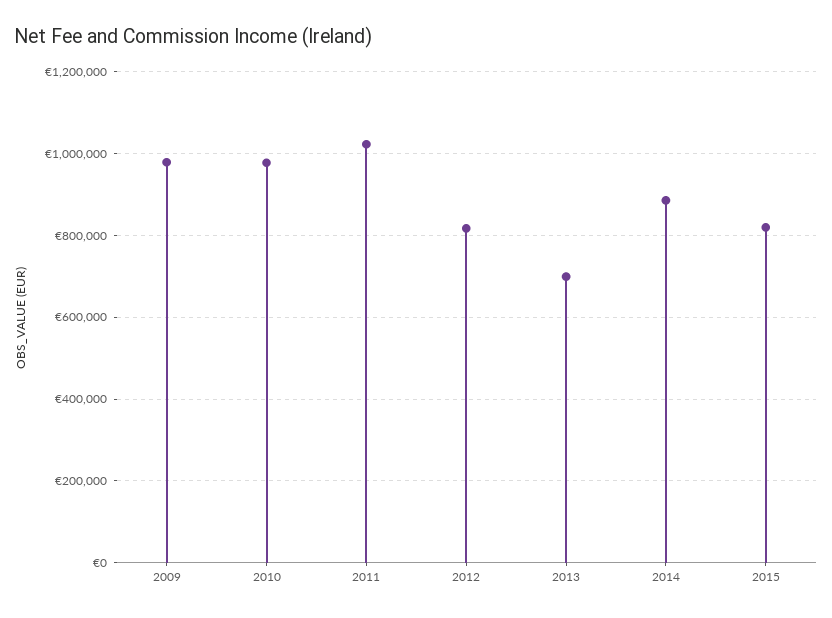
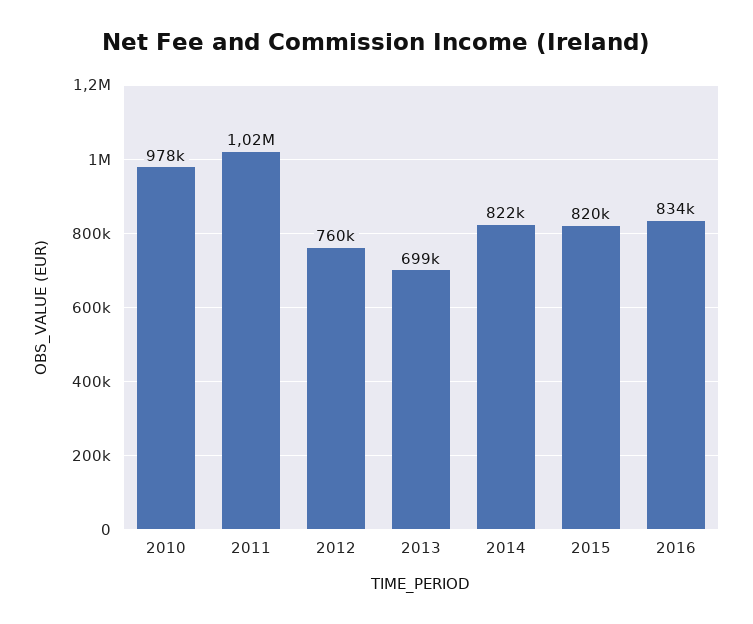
2009: 980000 -> none
2012: 820000 -> 760000
2014: 880000 -> 822000
2016: none -> 834000

